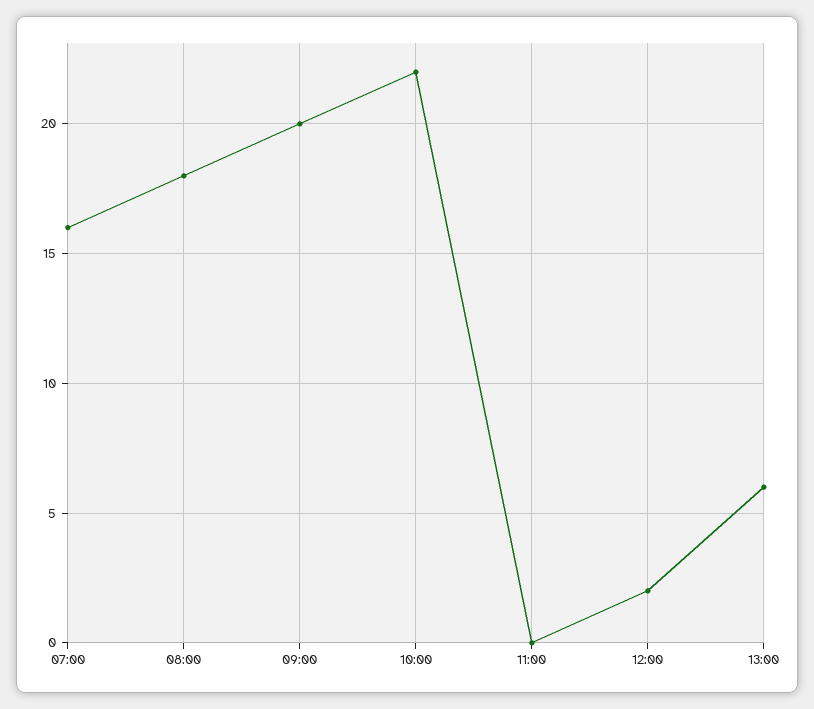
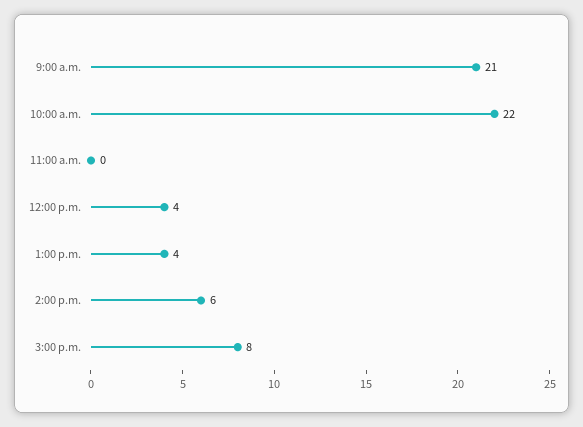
07:00: 16 -> none
08:00: 18 -> none
09:00: 20 -> 21
12:00: 2 -> 4
13:00: 6 -> 4
2:00 p.m.: none -> 6
3:00 p.m.: none -> 8

